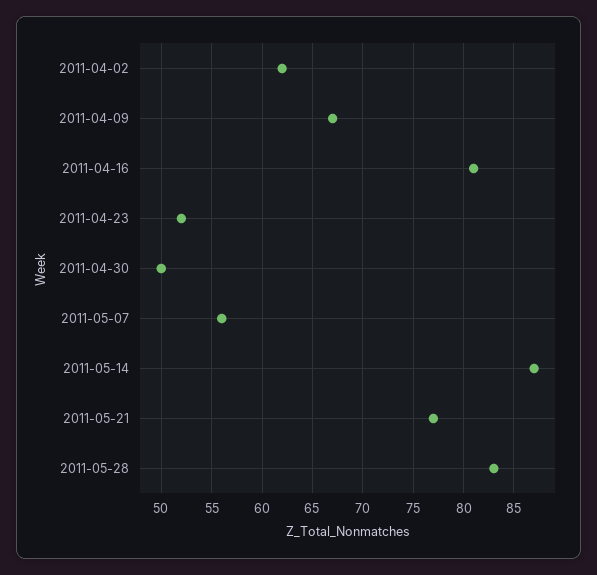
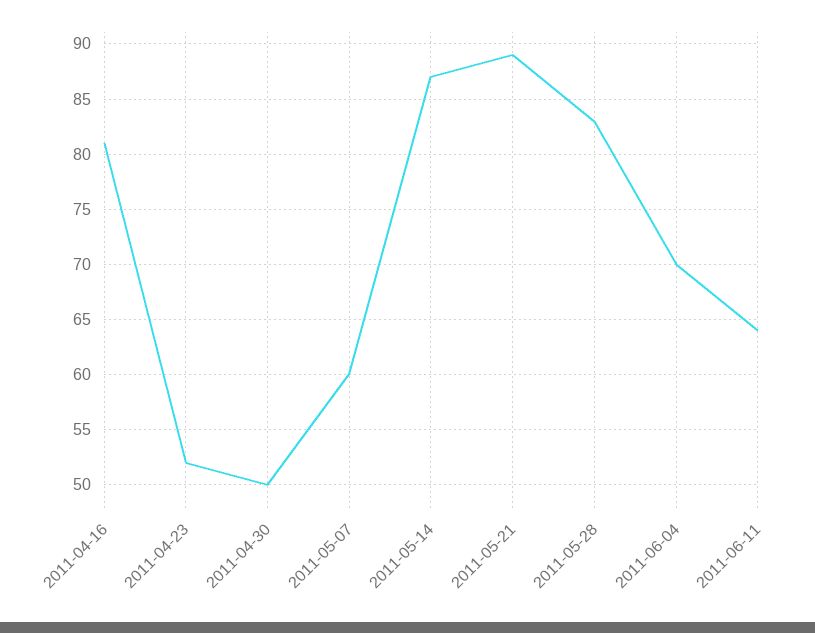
2011-04-02: 62 -> none
2011-04-09: 67 -> none
2011-05-07: 56 -> 60
2011-05-21: 77 -> 89
2011-06-04: none -> 70
2011-06-11: none -> 64

